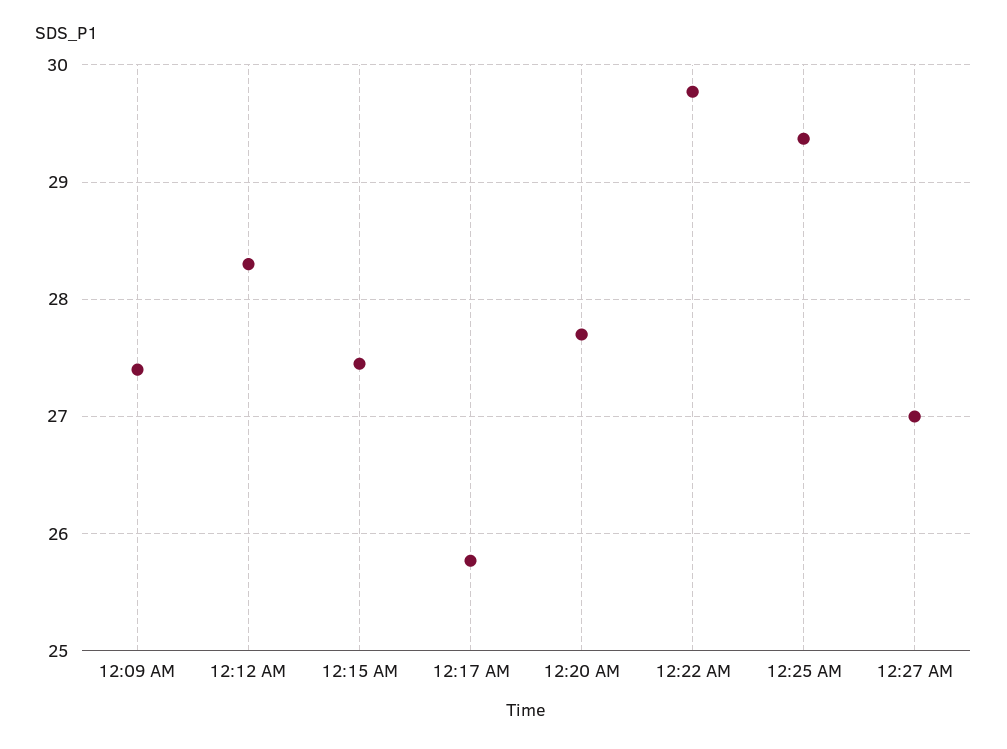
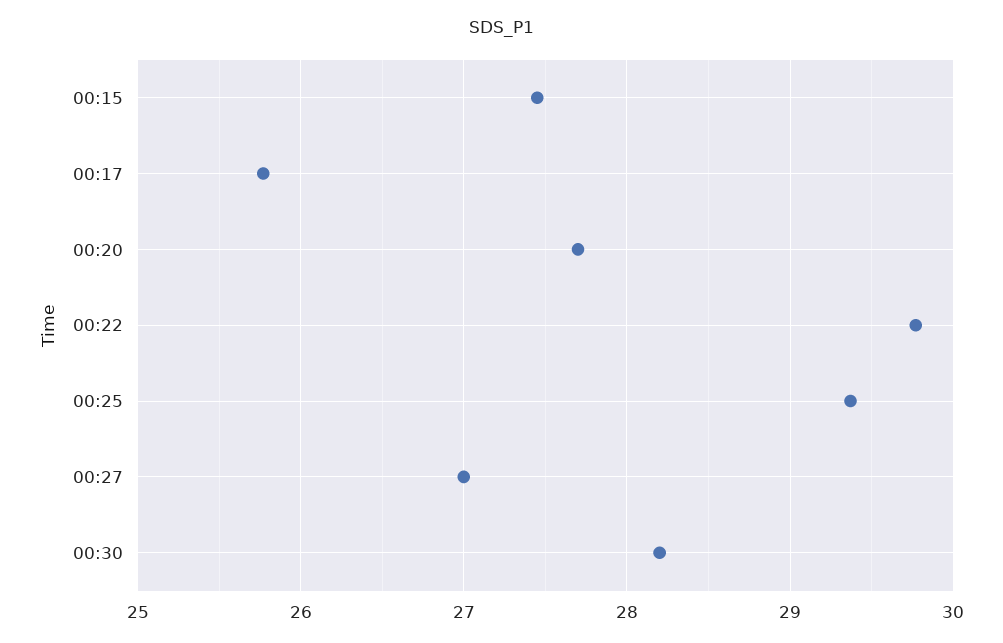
12:09 AM: 27.4 -> none
12:12 AM: 28.3 -> none
00:30: none -> 28.2

